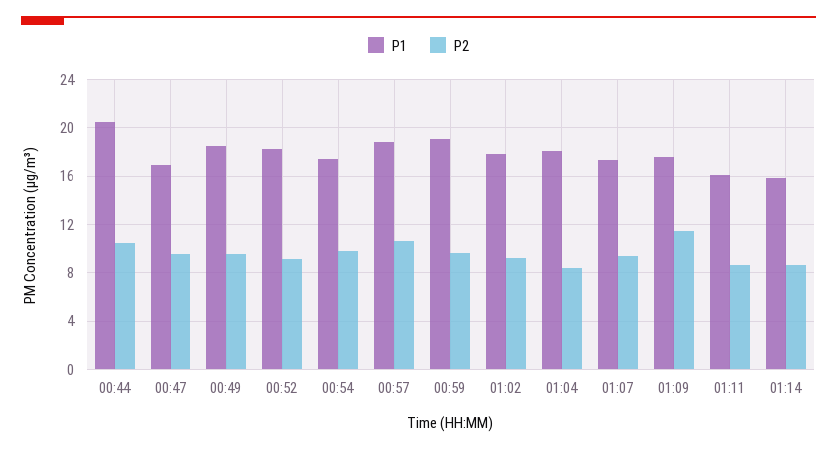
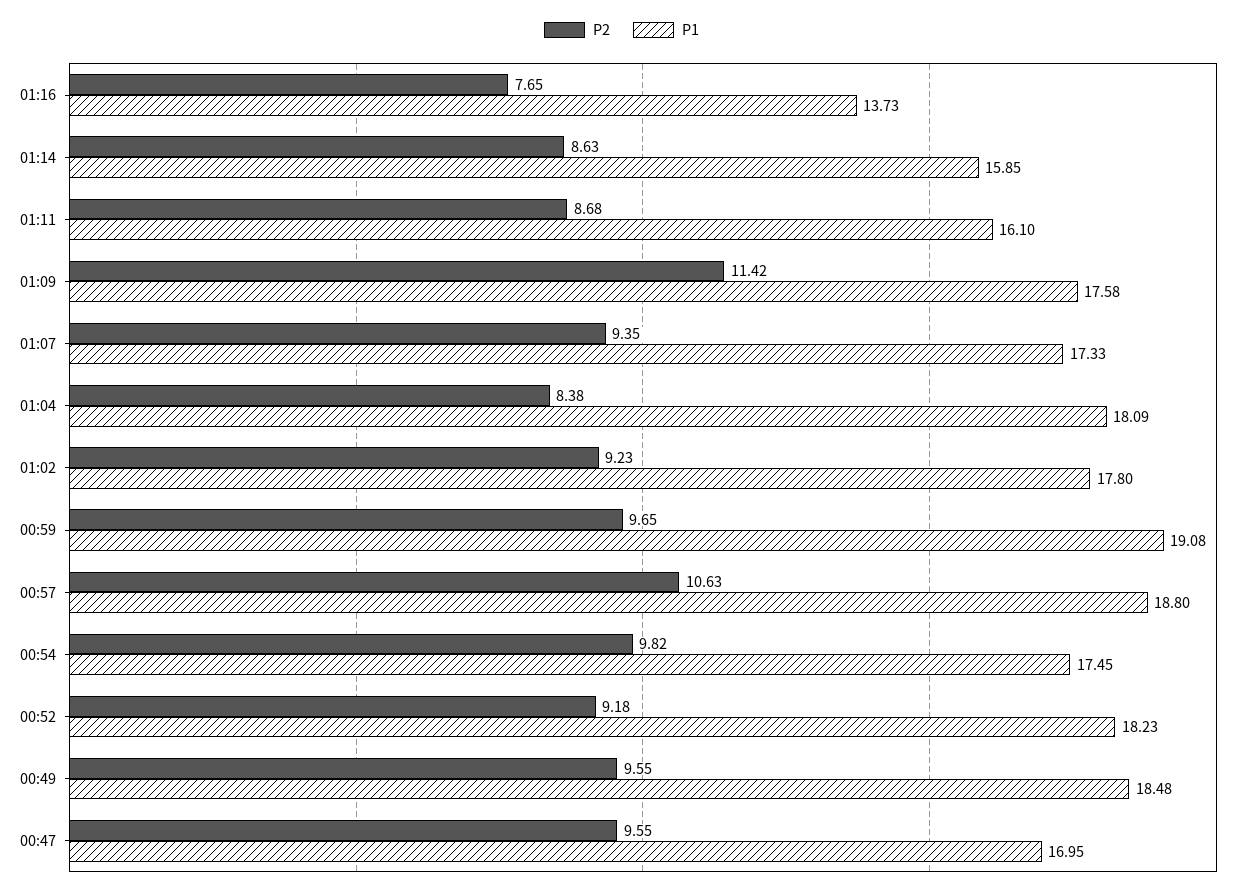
P1, 00:44: 20.5 -> none
P2, 00:44: 10.5 -> none
P2, 01:16: none -> 7.65
P1, 01:16: none -> 13.73

